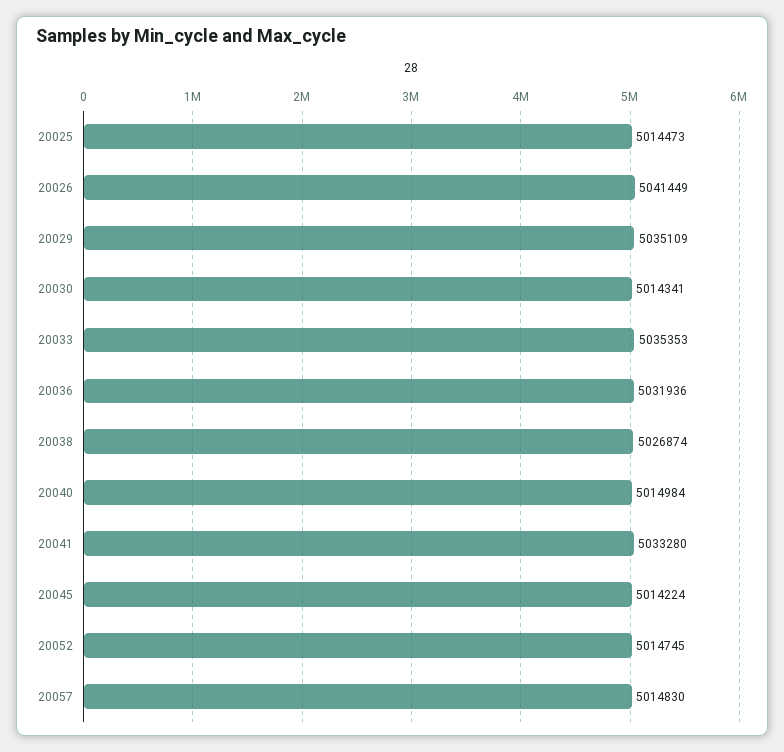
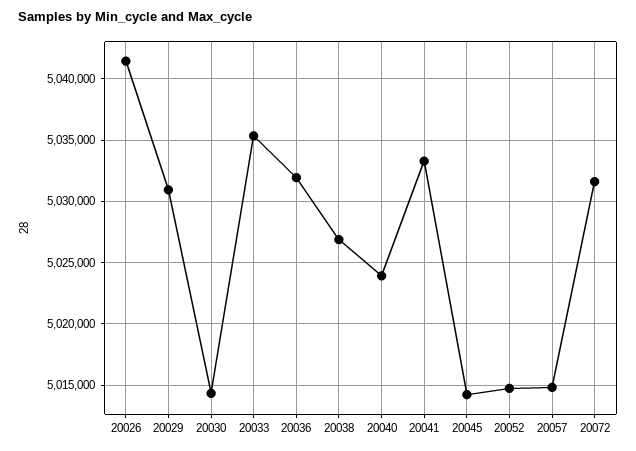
20025: 5014473 -> none
20029: 5035109 -> 5031000
20040: 5014984 -> 5024000
20072: none -> 5031500

